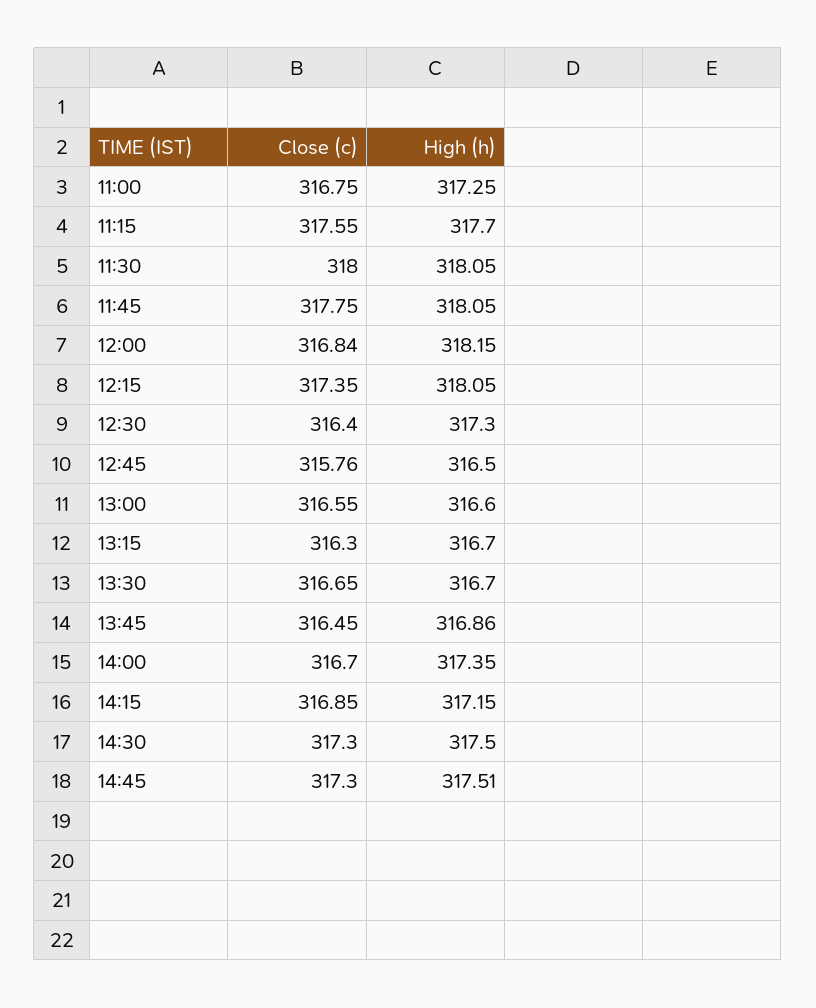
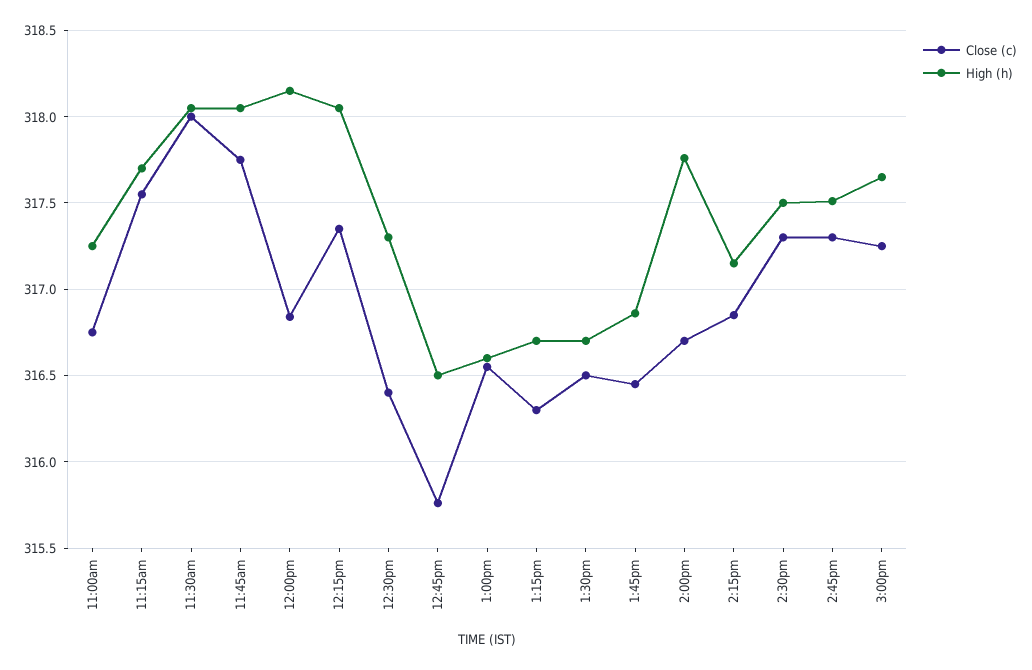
Close (c), 13:30: 316.65 -> 316.5
High (h), 14:00: 317.35 -> 317.75
Close (c), 3:00pm: none -> 317.25
High (h), 3:00pm: none -> 317.65

